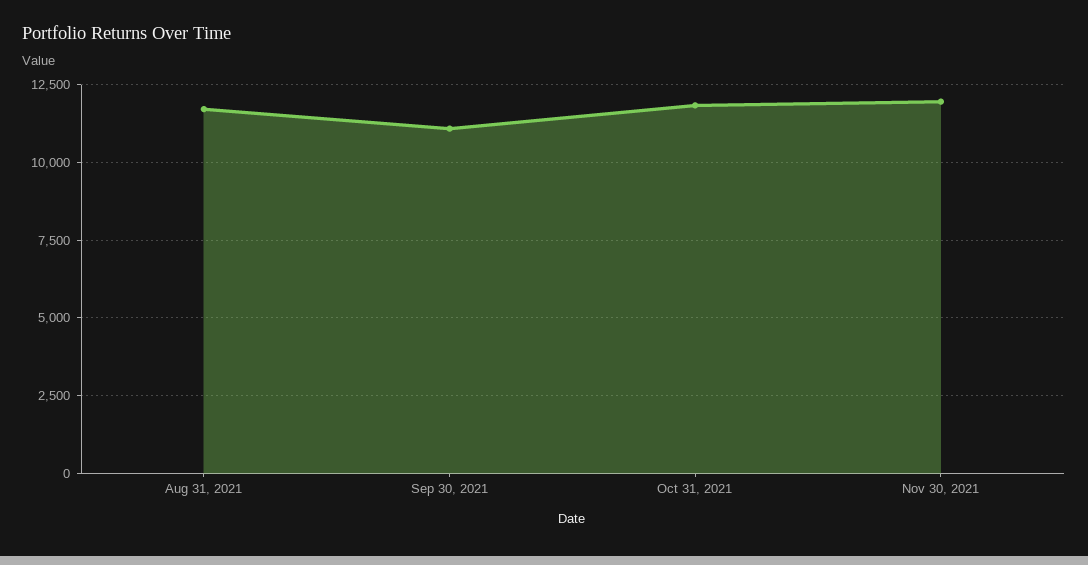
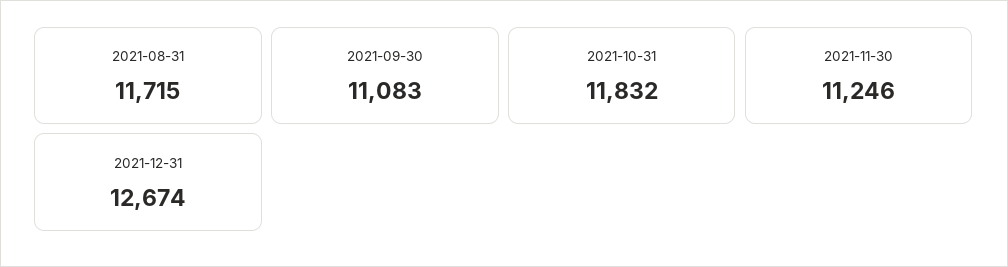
Nov 30, 2021: 12000 -> 11246
2021-12-31: none -> 12674

